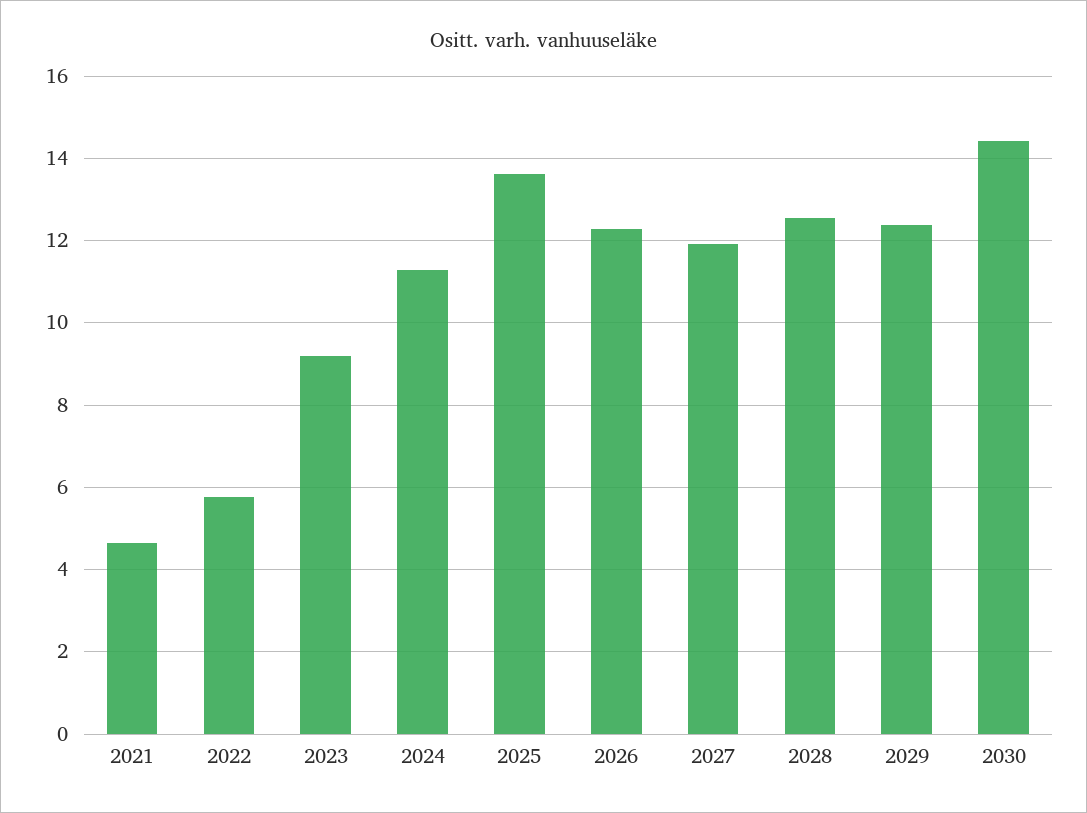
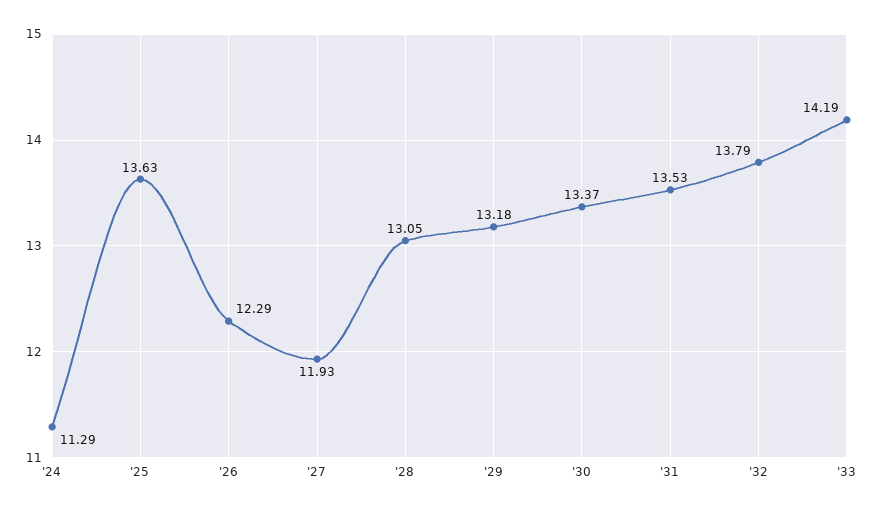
2021: 4.6 -> none
2022: 5.8 -> none
2023: 9.2 -> none
2028: 12.6 -> 13.05
2029: 12.4 -> 13.18
2030: 14.4 -> 13.37
'31: none -> 13.53
'32: none -> 13.79
'33: none -> 14.19

